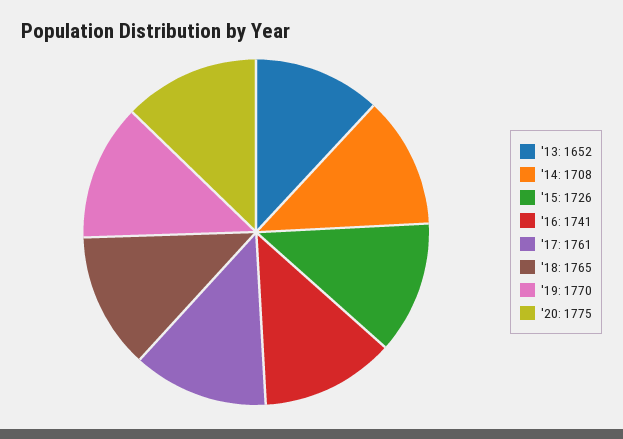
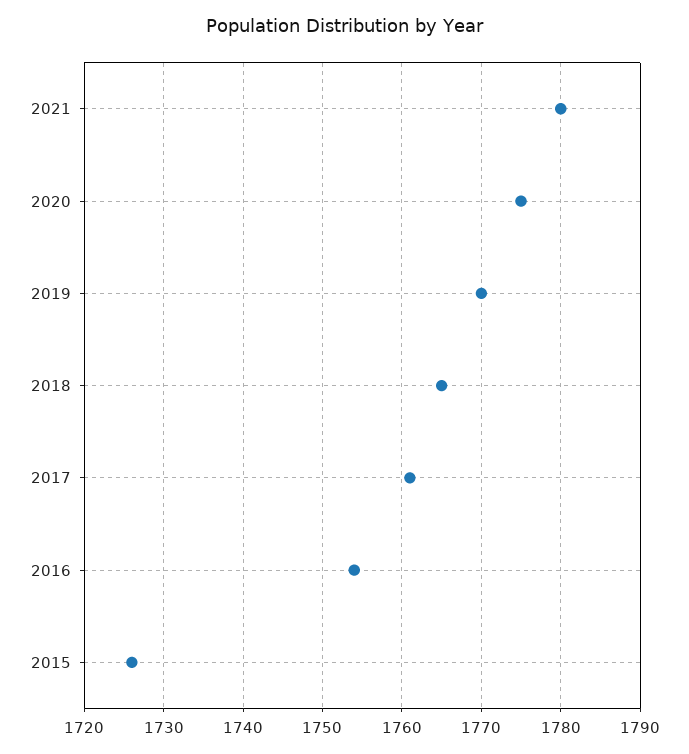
'13: 1652 -> none
'14: 1708 -> none
'16: 1741 -> 1754
2021: none -> 1780

